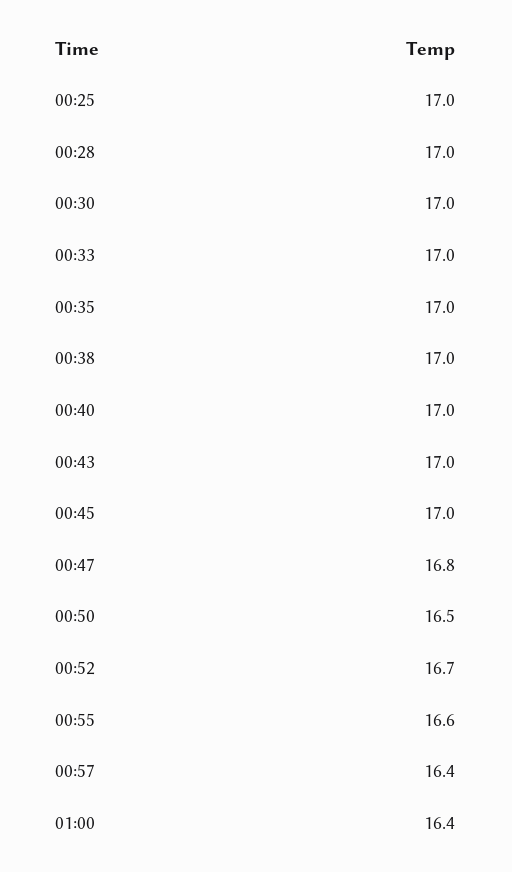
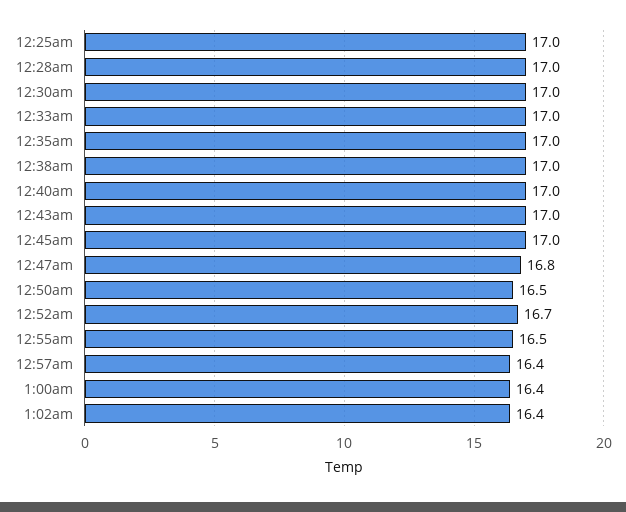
00:55: 16.6 -> 16.5
1:02am: none -> 16.4

